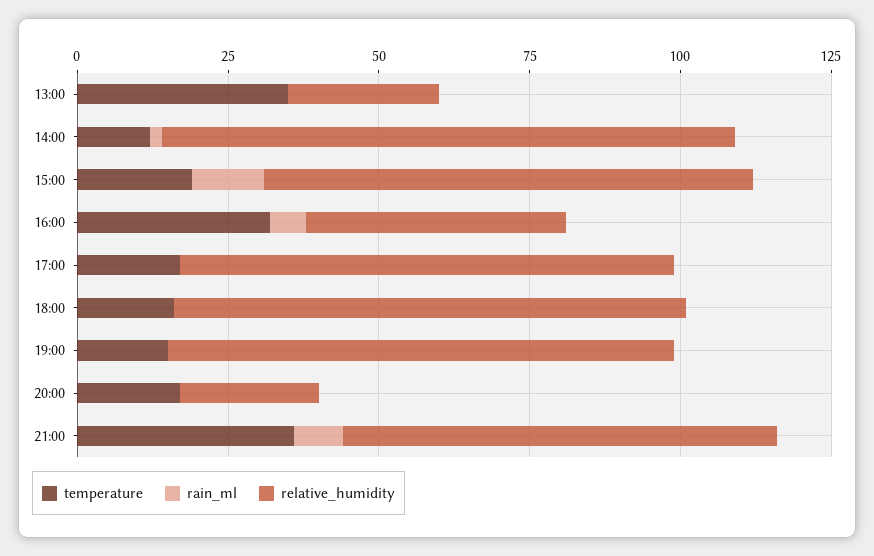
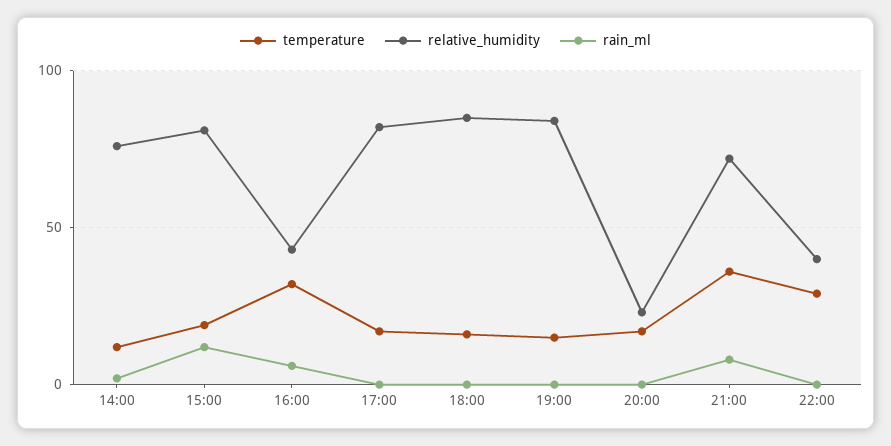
temperature, 13:00: 35 -> none
rain_ml, 13:00: 0 -> none
relative_humidity, 13:00: 25 -> none
relative_humidity, 14:00: 95 -> 75
temperature, 22:00: none -> 30
relative_humidity, 22:00: none -> 40
rain_ml, 22:00: none -> 0

